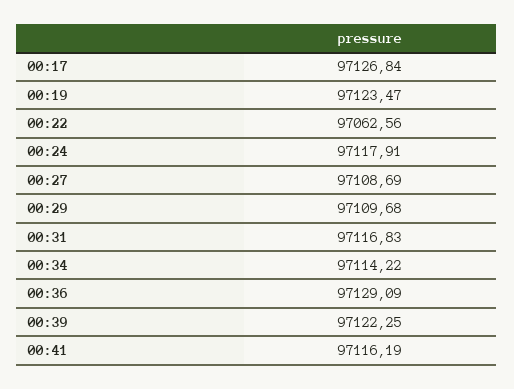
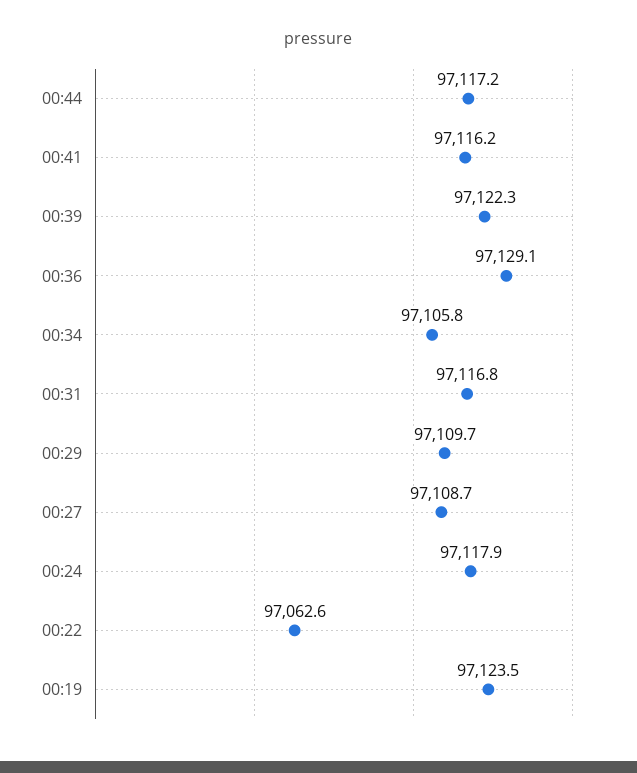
00:17: 97126.84 -> none
00:34: 97114.22 -> 97105.8
00:44: none -> 97117.2

